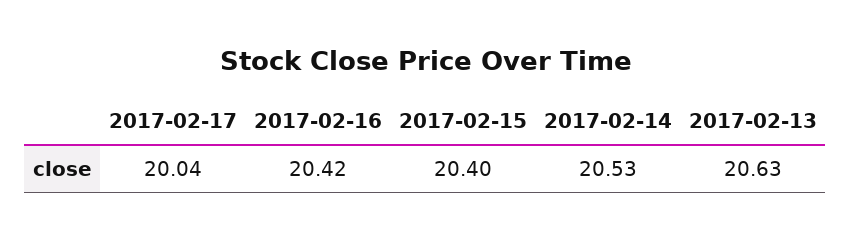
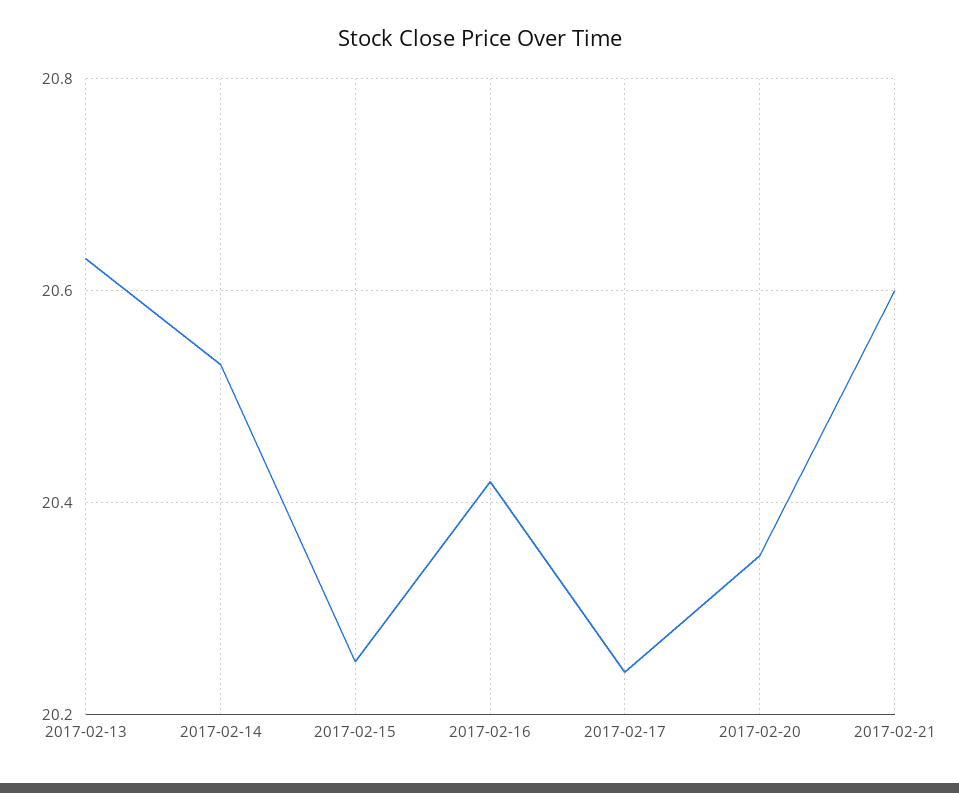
2017-02-17: 20.04 -> 20.25
2017-02-15: 20.4 -> 20.25
2017-02-20: none -> 20.35
2017-02-21: none -> 20.6

